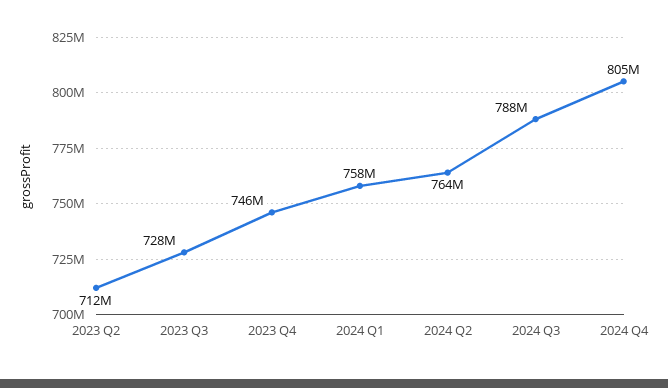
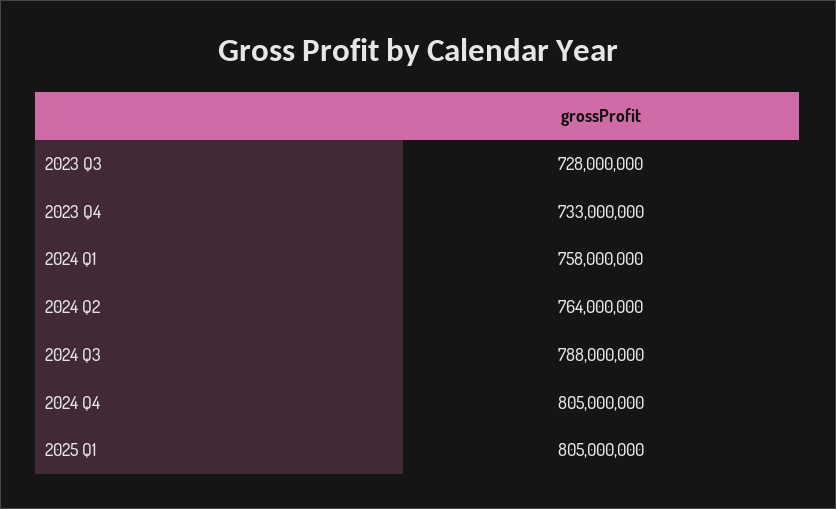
2023 Q2: 712000000 -> none
2023 Q4: 746000000 -> 733000000
2025 Q1: none -> 805000000

